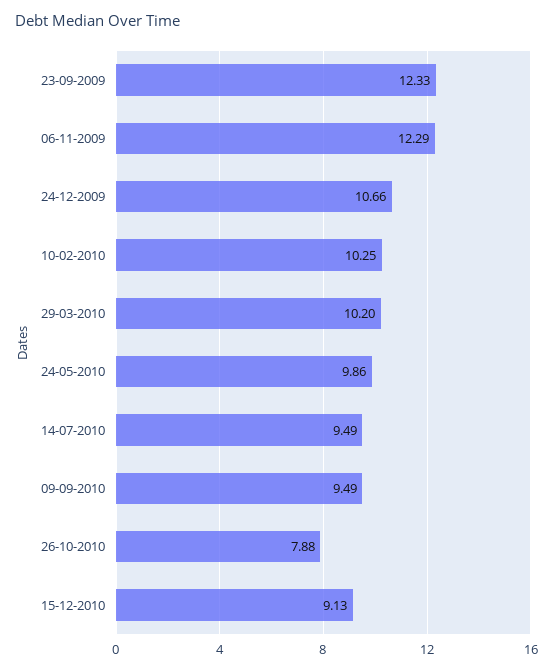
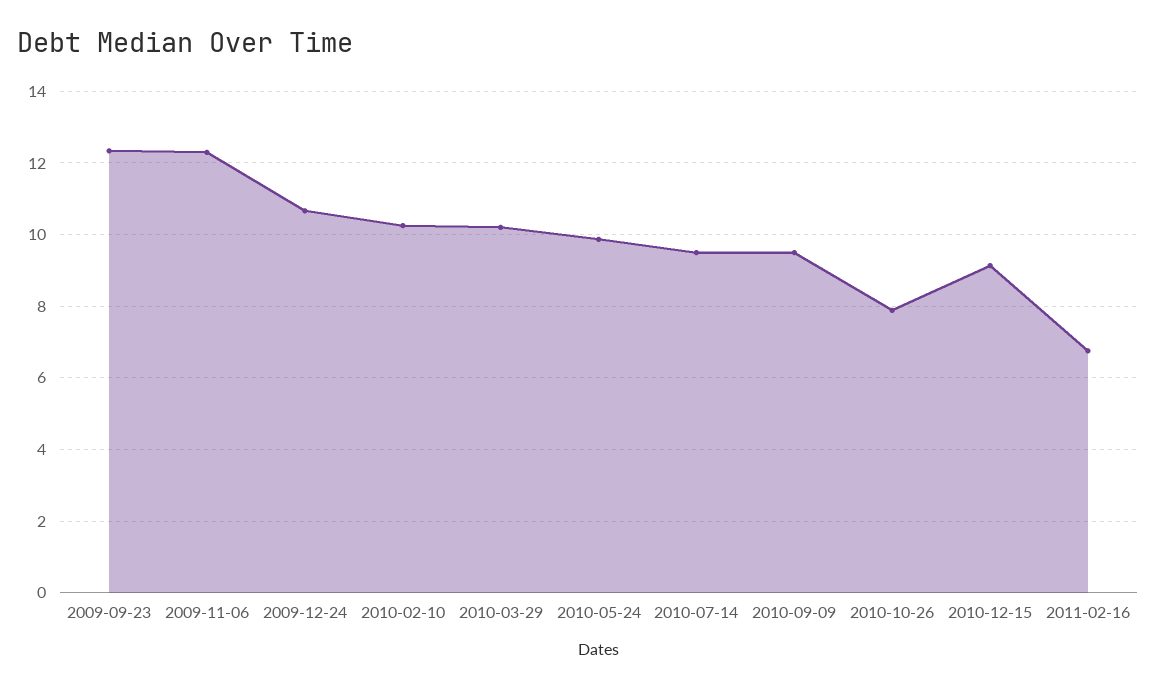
2011-02-16: none -> 6.8

